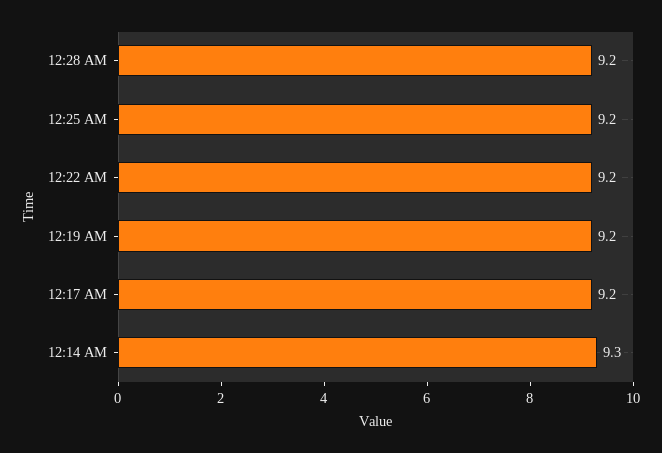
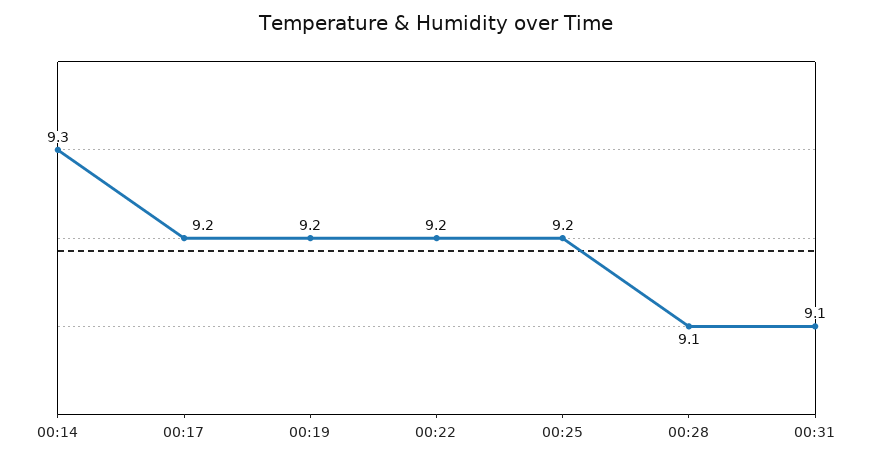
12:28 AM: 9.2 -> 9.1
00:31: none -> 9.1

